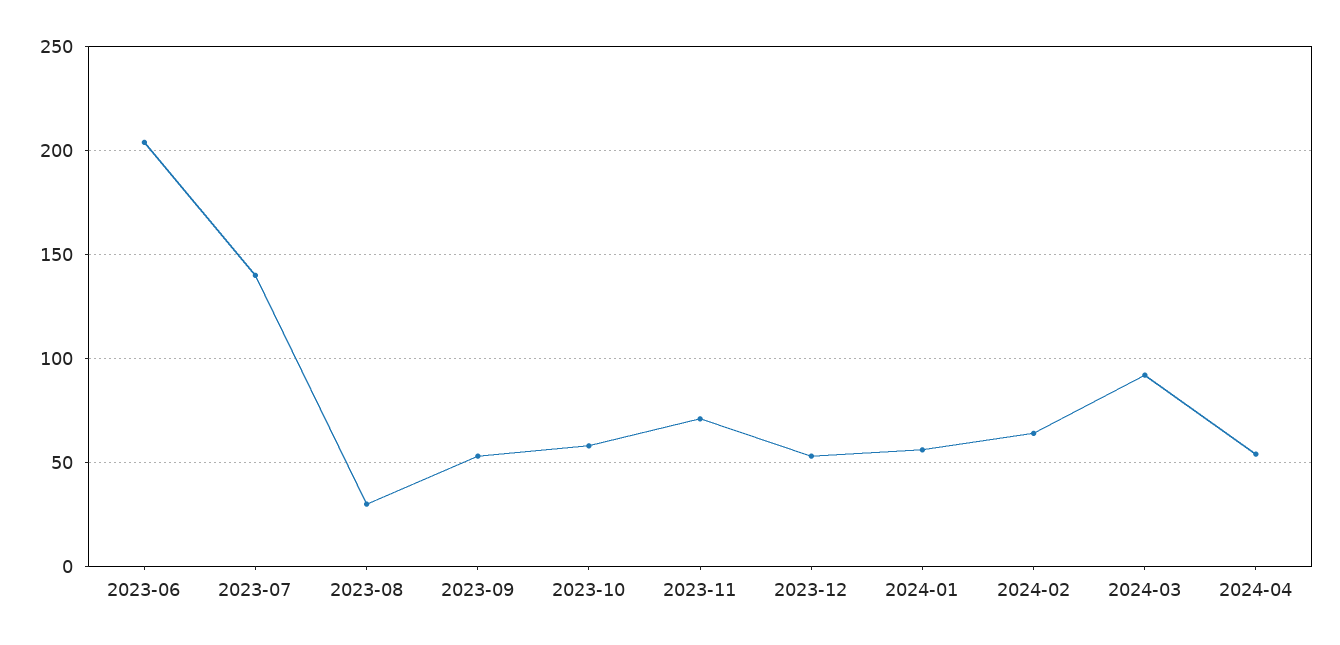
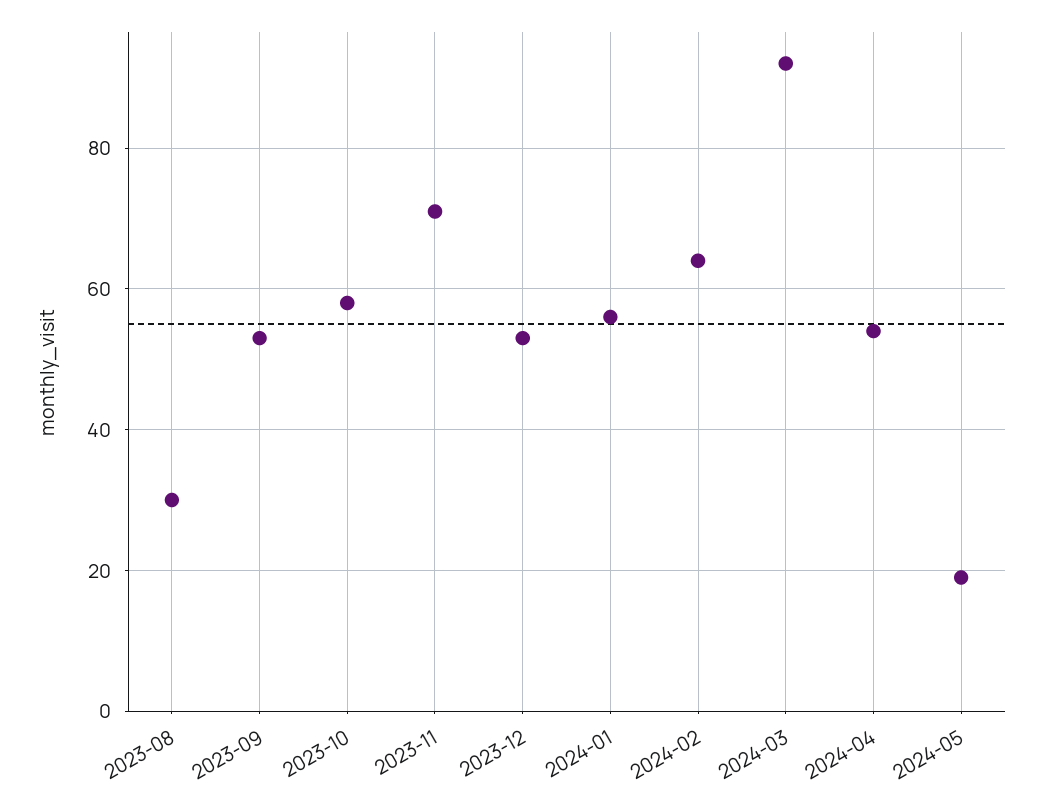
2023-06: 205 -> none
2023-07: 140 -> none
2024-05: none -> 20

